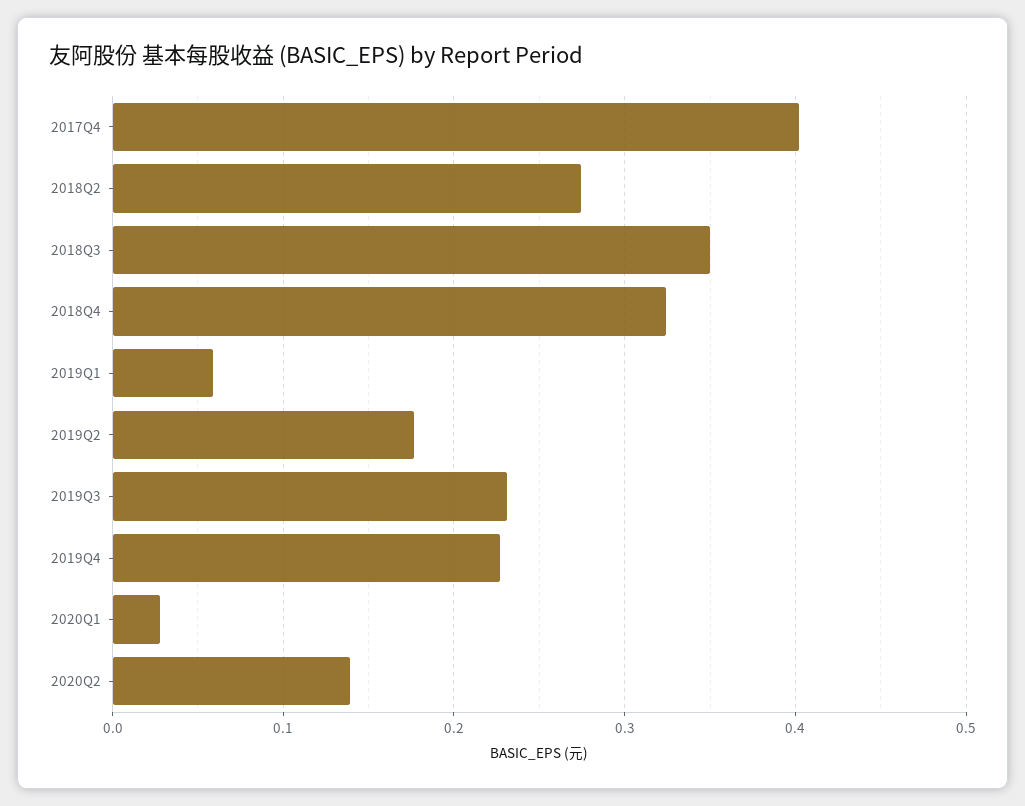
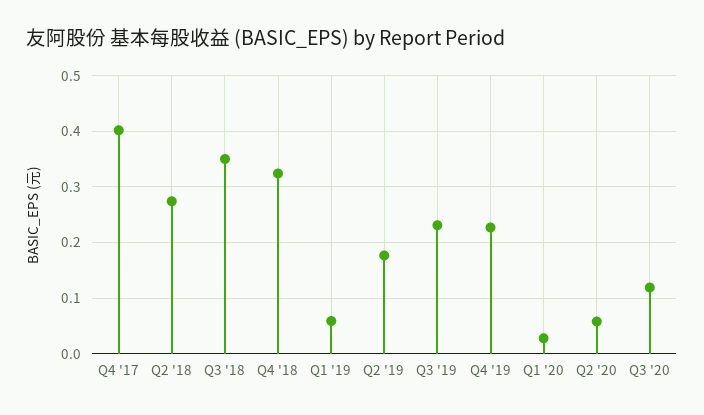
2020Q2: 0.14 -> 0.06
Q3 '20: none -> 0.12

